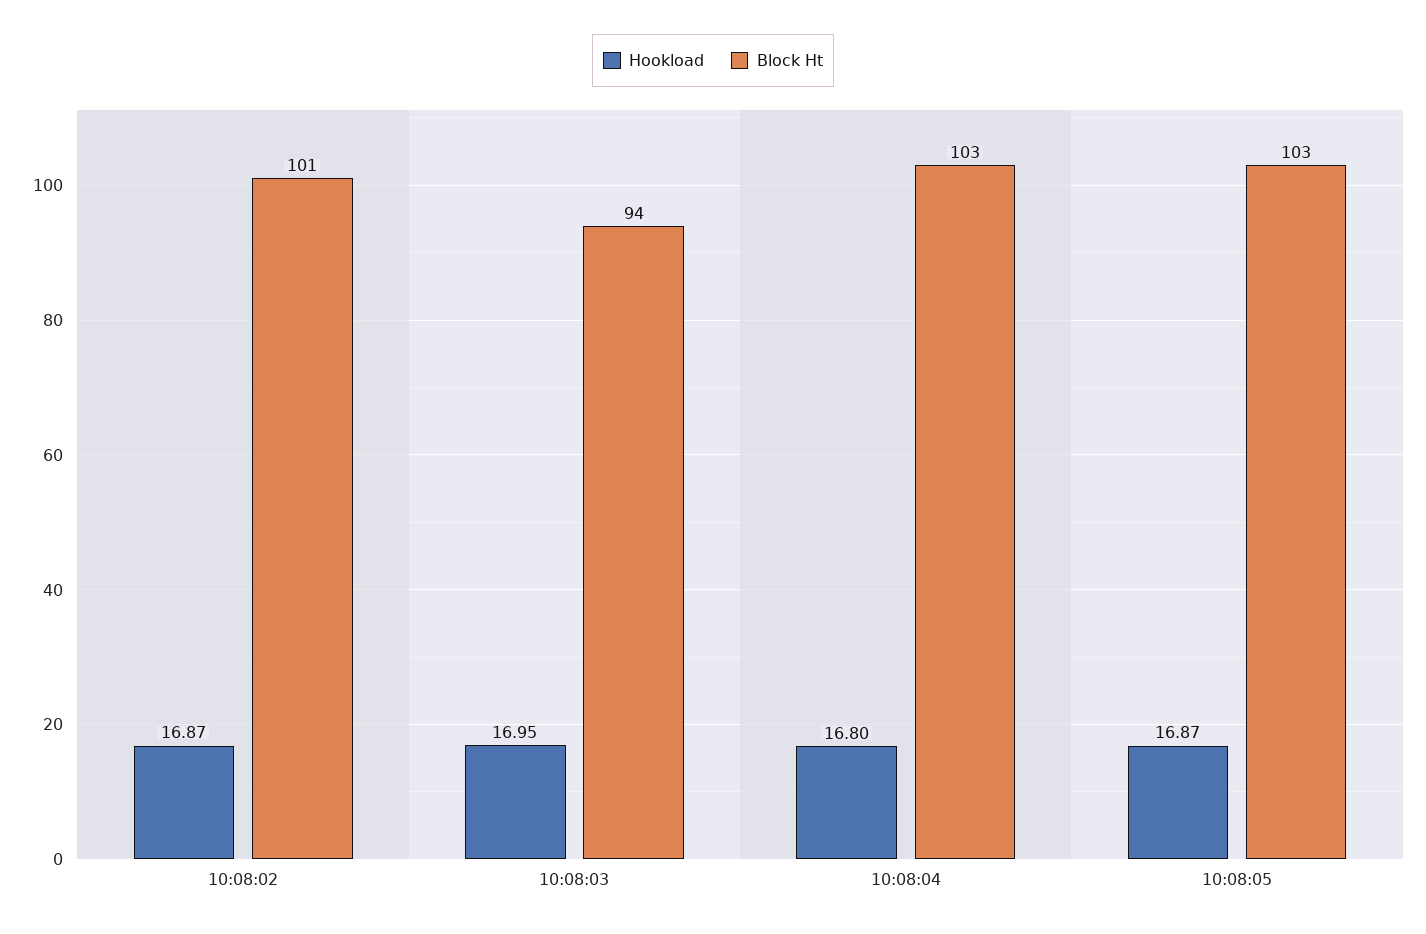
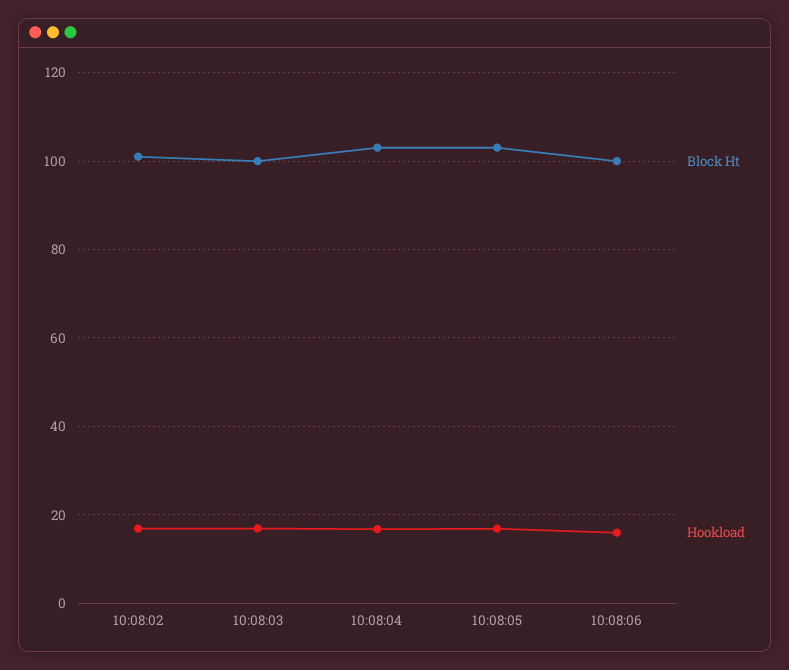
Block Ht, 10:08:03: 94 -> 100
Block Ht, 10:08:06: none -> 100
Hookload, 10:08:06: none -> 16

